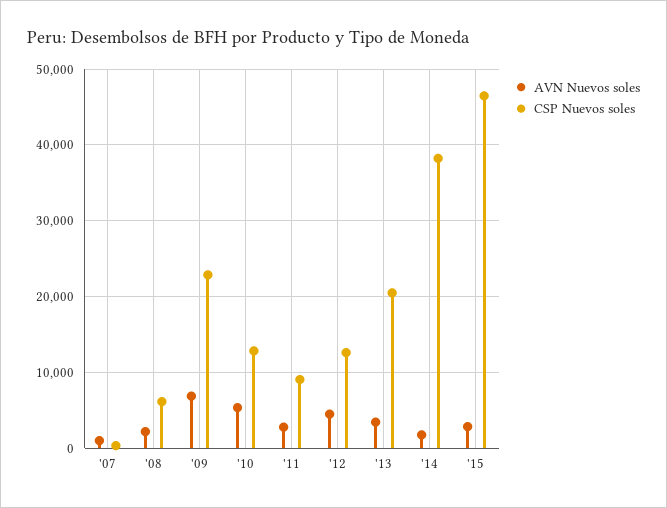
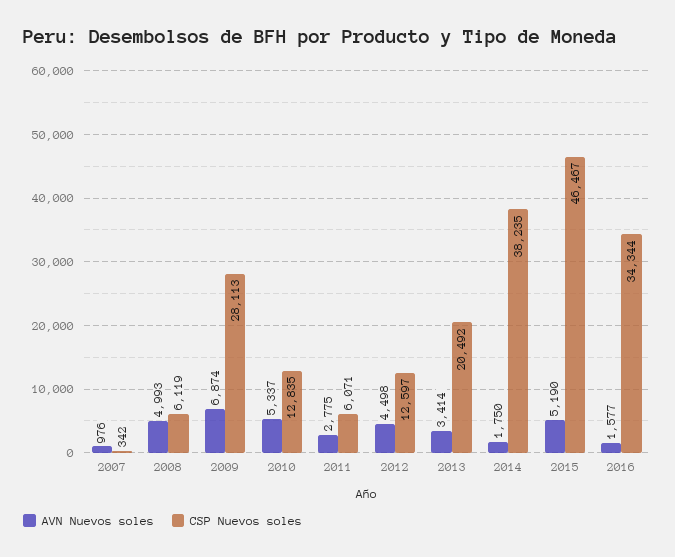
AVN Nuevos soles, '08: 2000 -> 4993
CSP Nuevos soles, '09: 23000 -> 28113
CSP Nuevos soles, '11: 9000 -> 6071
AVN Nuevos soles, '15: 3000 -> 5190
AVN Nuevos soles, 2016: none -> 1577
CSP Nuevos soles, 2016: none -> 34344

